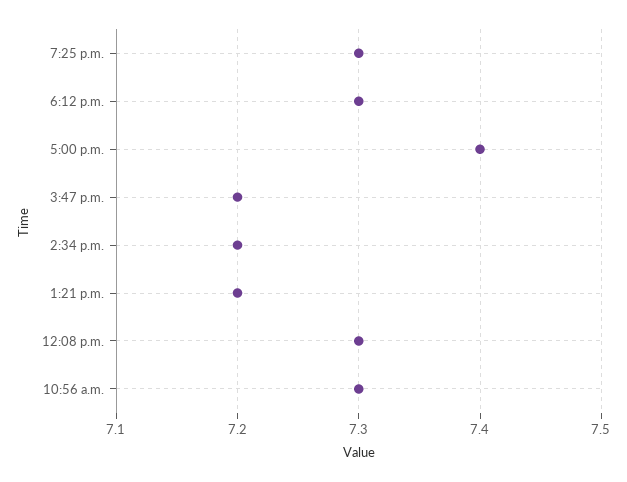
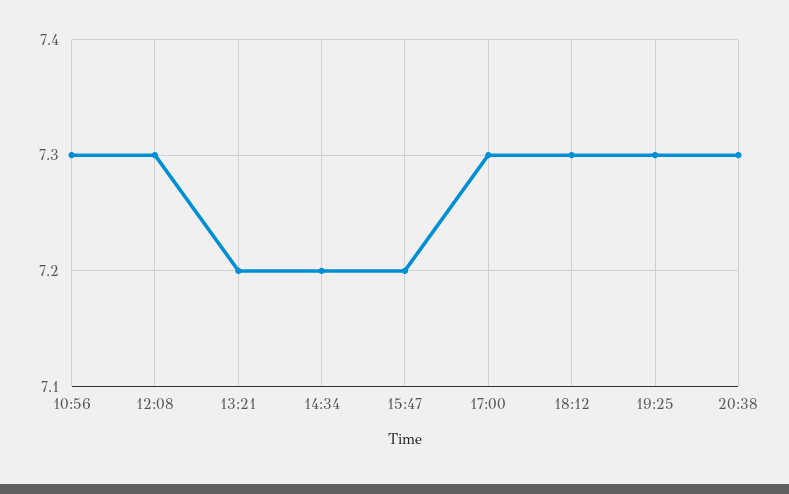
5:00 p.m.: 7.4 -> 7.3
20:38: none -> 7.3

